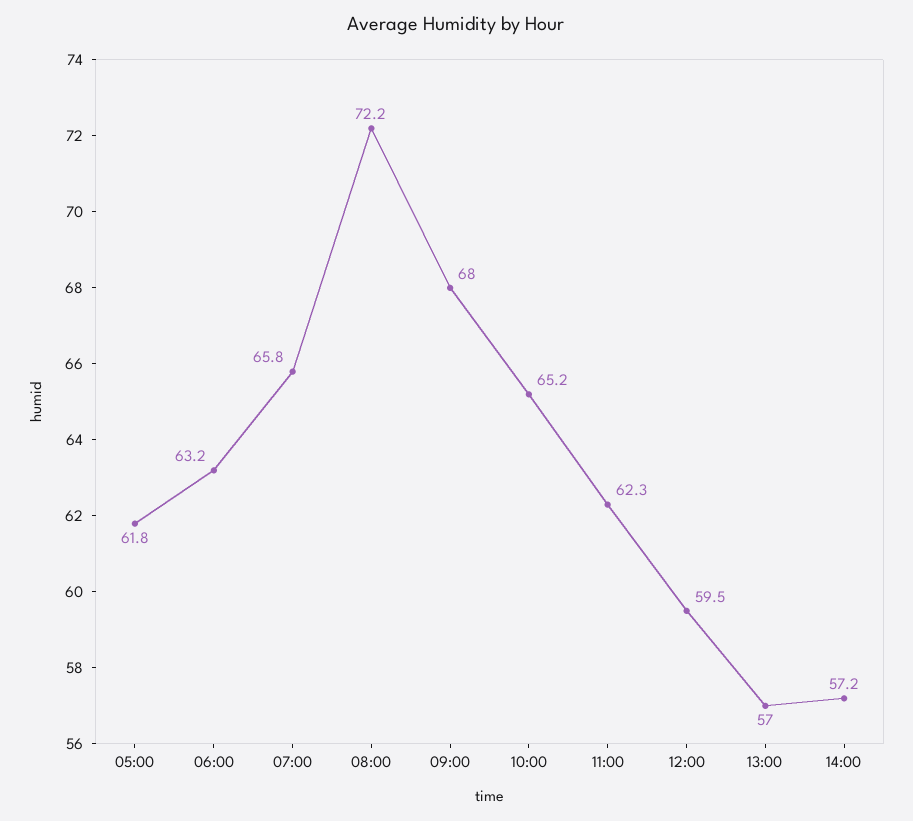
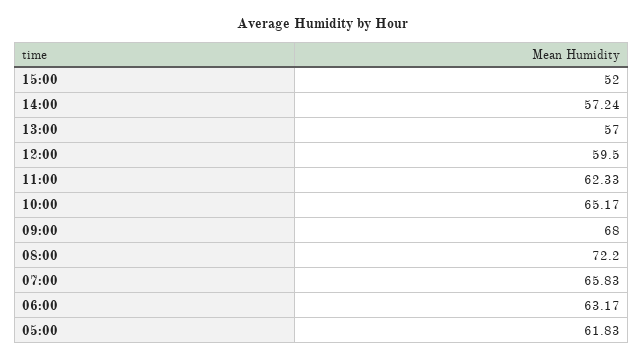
15:00: none -> 52

